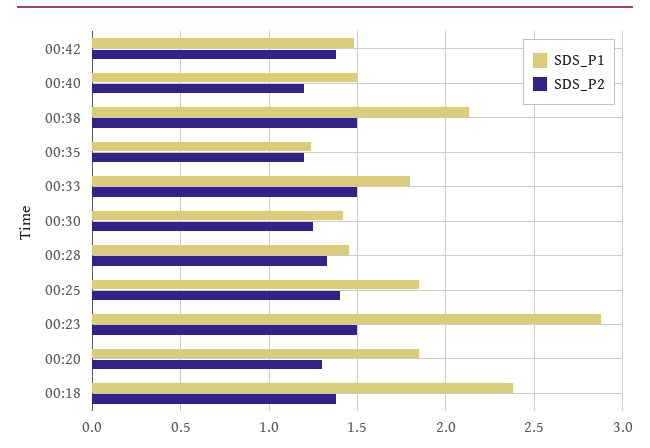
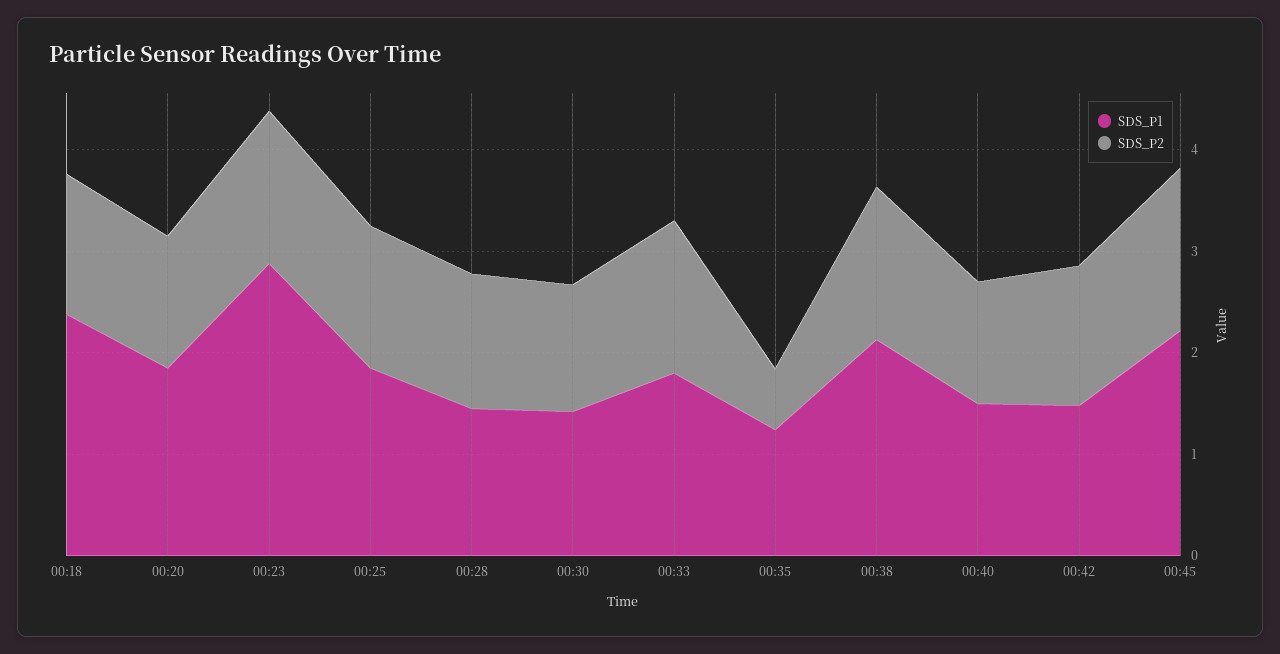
SDS_P2, 00:35: 1.2 -> 0.6
SDS_P1, 00:45: none -> 2.2
SDS_P2, 00:45: none -> 1.6

